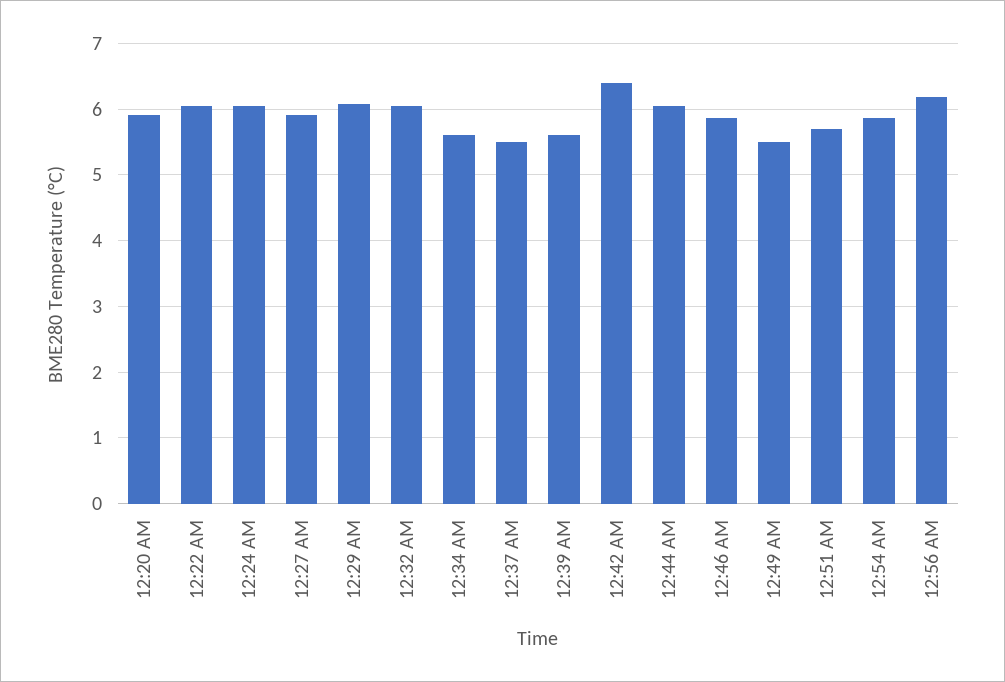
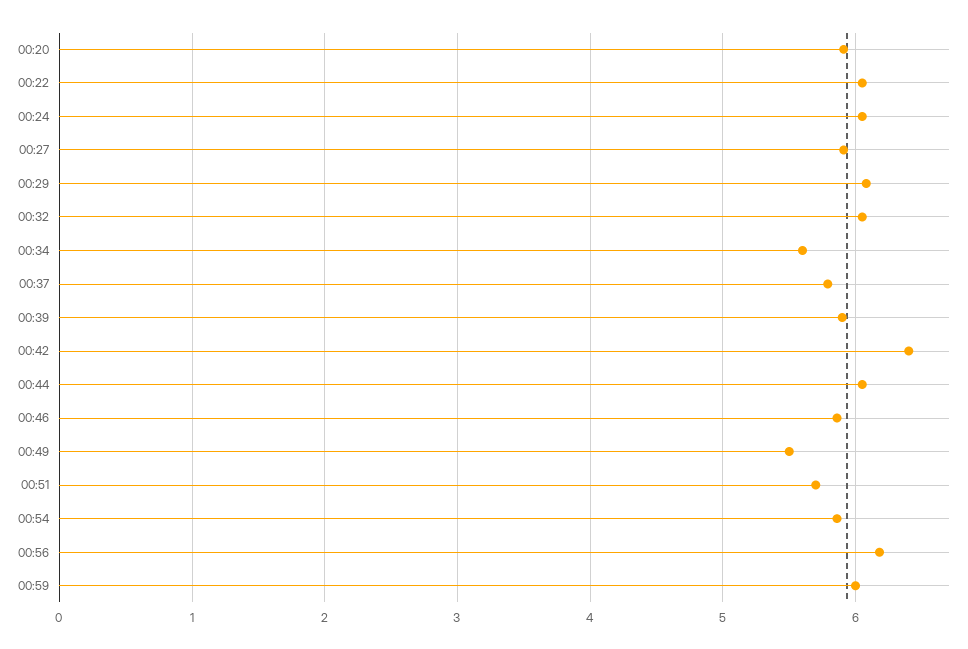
12:37 AM: 5.5 -> 5.8
12:39 AM: 5.6 -> 5.9
00:59: none -> 6

